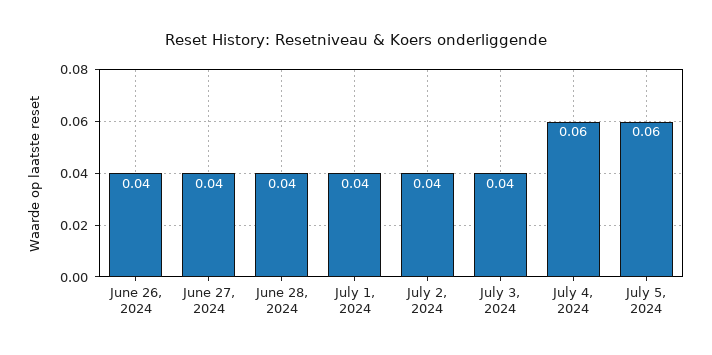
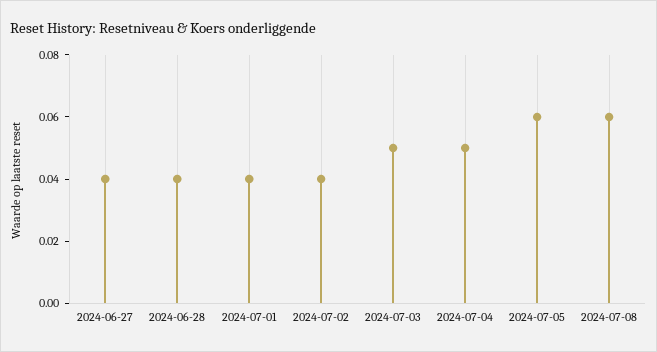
June 26, 2024: 0.04 -> none
July 3, 2024: 0.04 -> 0.05
July 4, 2024: 0.06 -> 0.05
2024-07-08: none -> 0.06

